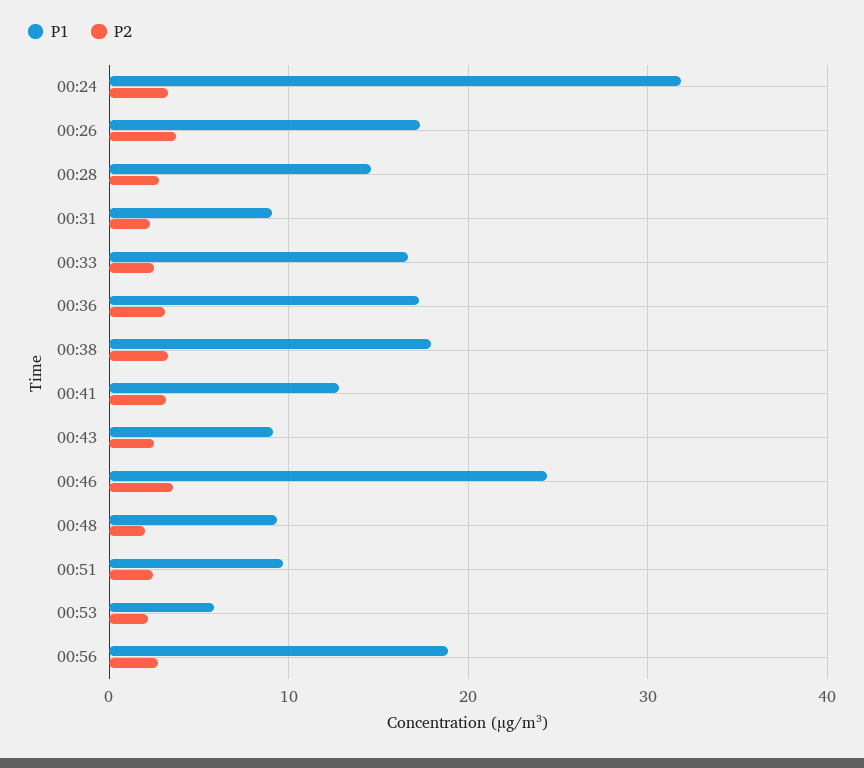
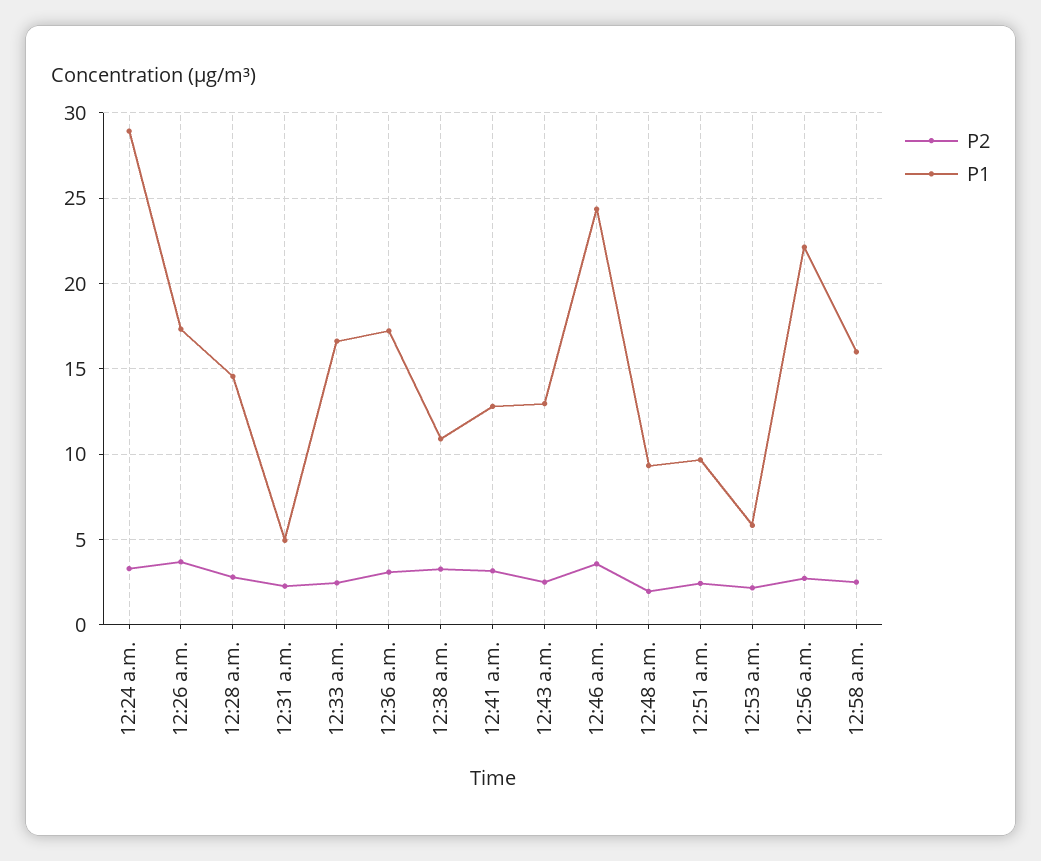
P1, 00:24: 32 -> 29
P1, 00:31: 9 -> 5
P1, 00:38: 18 -> 11
P1, 00:43: 9 -> 13
P1, 00:56: 19 -> 22
P2, 12:58 a.m.: none -> 2.5
P1, 12:58 a.m.: none -> 16

